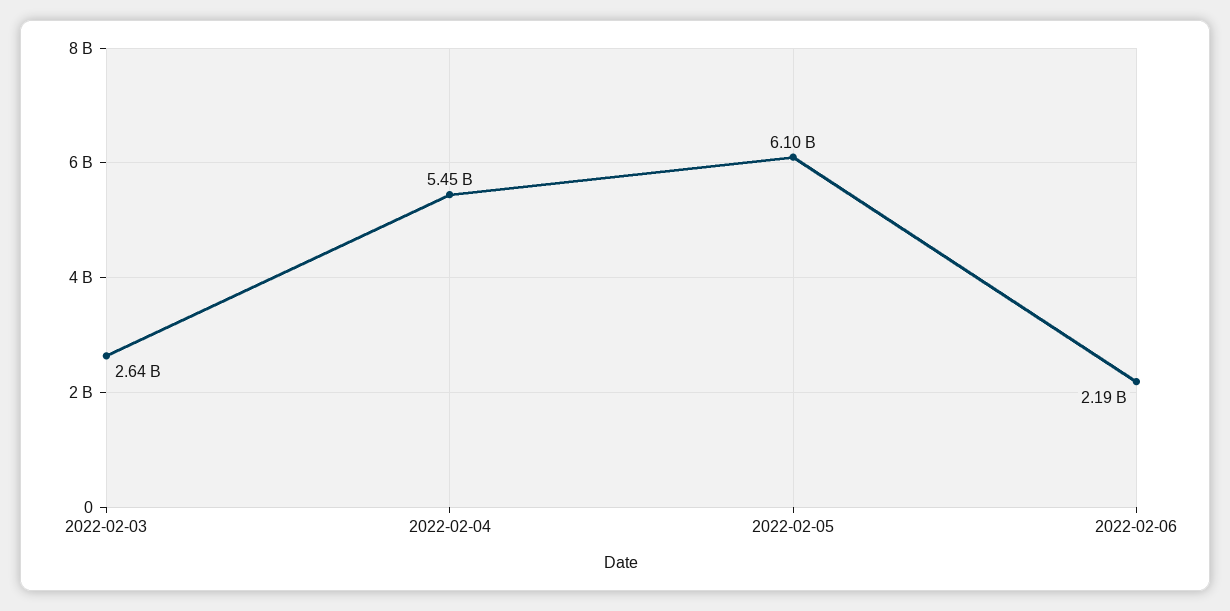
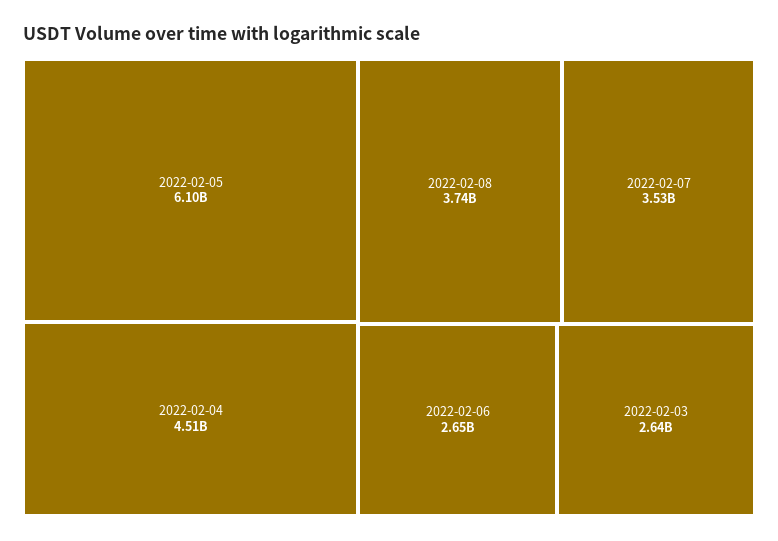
2022-02-04: 5450000000 -> 4510000000
2022-02-06: 2190000000 -> 2650000000
2022-02-08: none -> 3740000000
2022-02-07: none -> 3530000000

